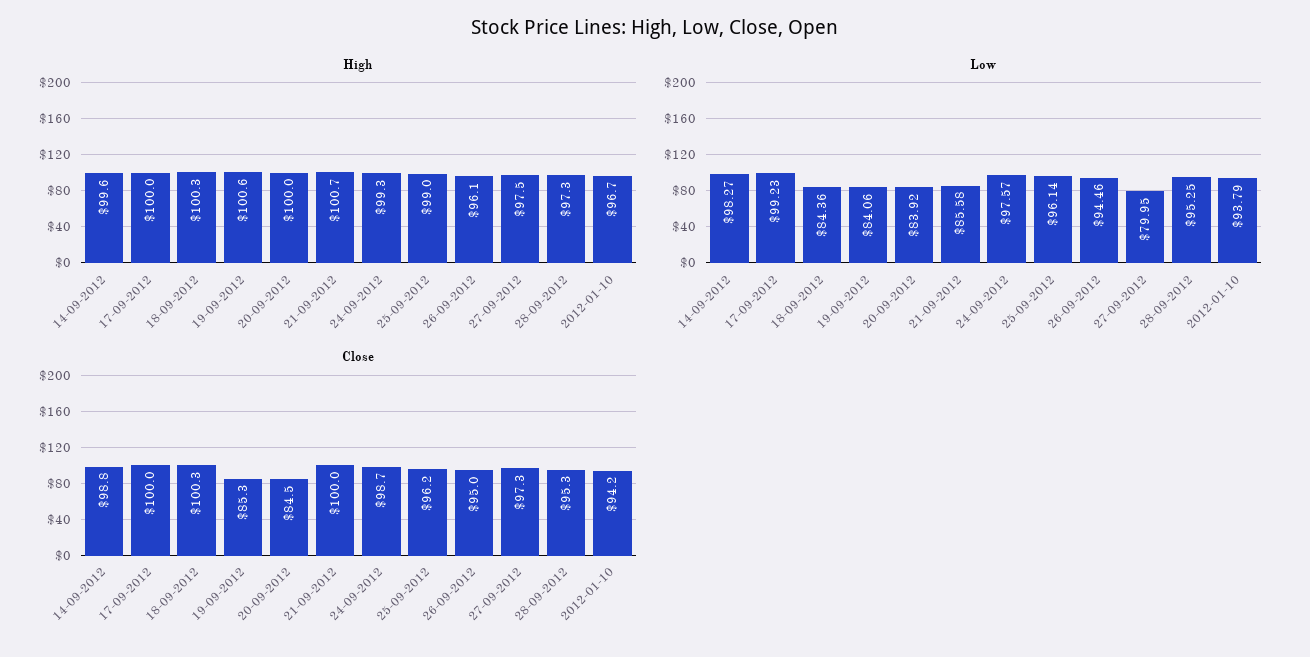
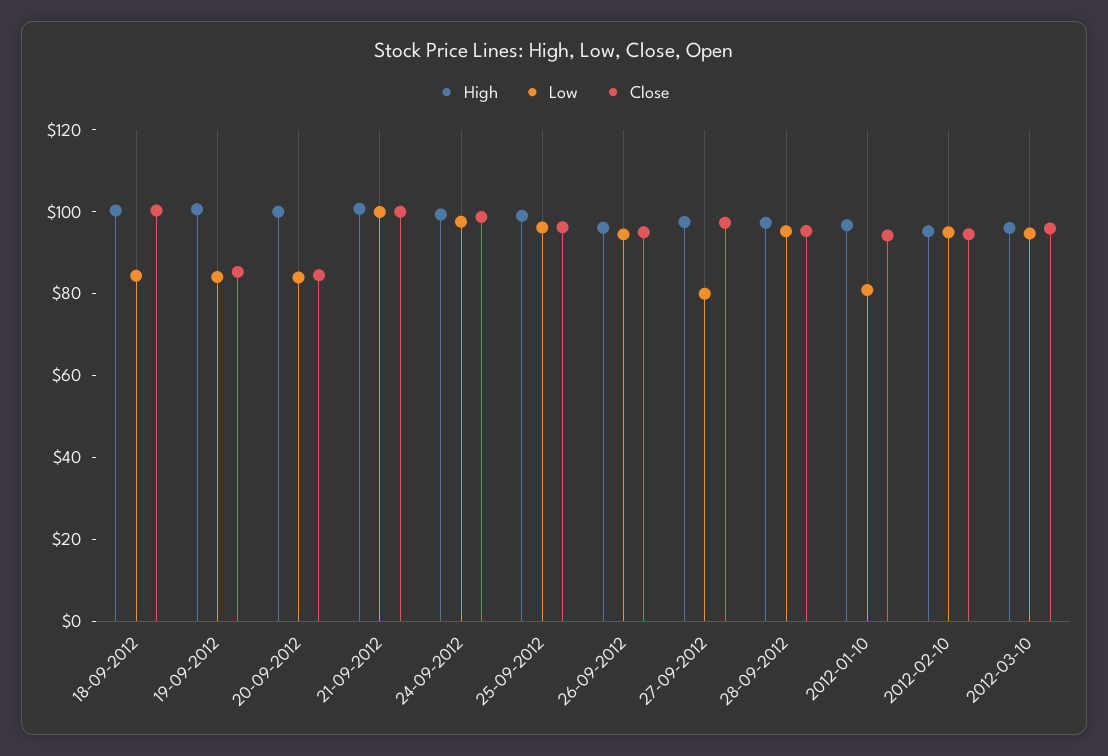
High, 14-09-2012: 99.6 -> none
High, 17-09-2012: 100 -> none
Low, 14-09-2012: 98.27 -> none
Low, 17-09-2012: 99.23 -> none
Low, 21-09-2012: 85.58 -> 100
Low, 2012-01-10: 93.79 -> 80
Close, 14-09-2012: 98.8 -> none
Close, 17-09-2012: 100 -> none
High, 2012-02-10: none -> 95
Low, 2012-02-10: none -> 95
Close, 2012-02-10: none -> 95
High, 2012-03-10: none -> 95
Low, 2012-03-10: none -> 95
Close, 2012-03-10: none -> 95

